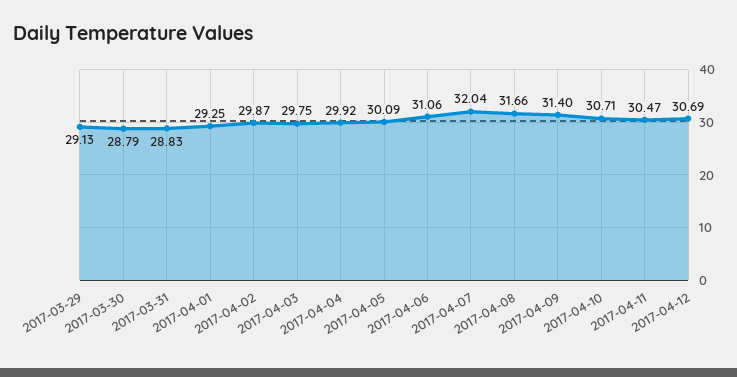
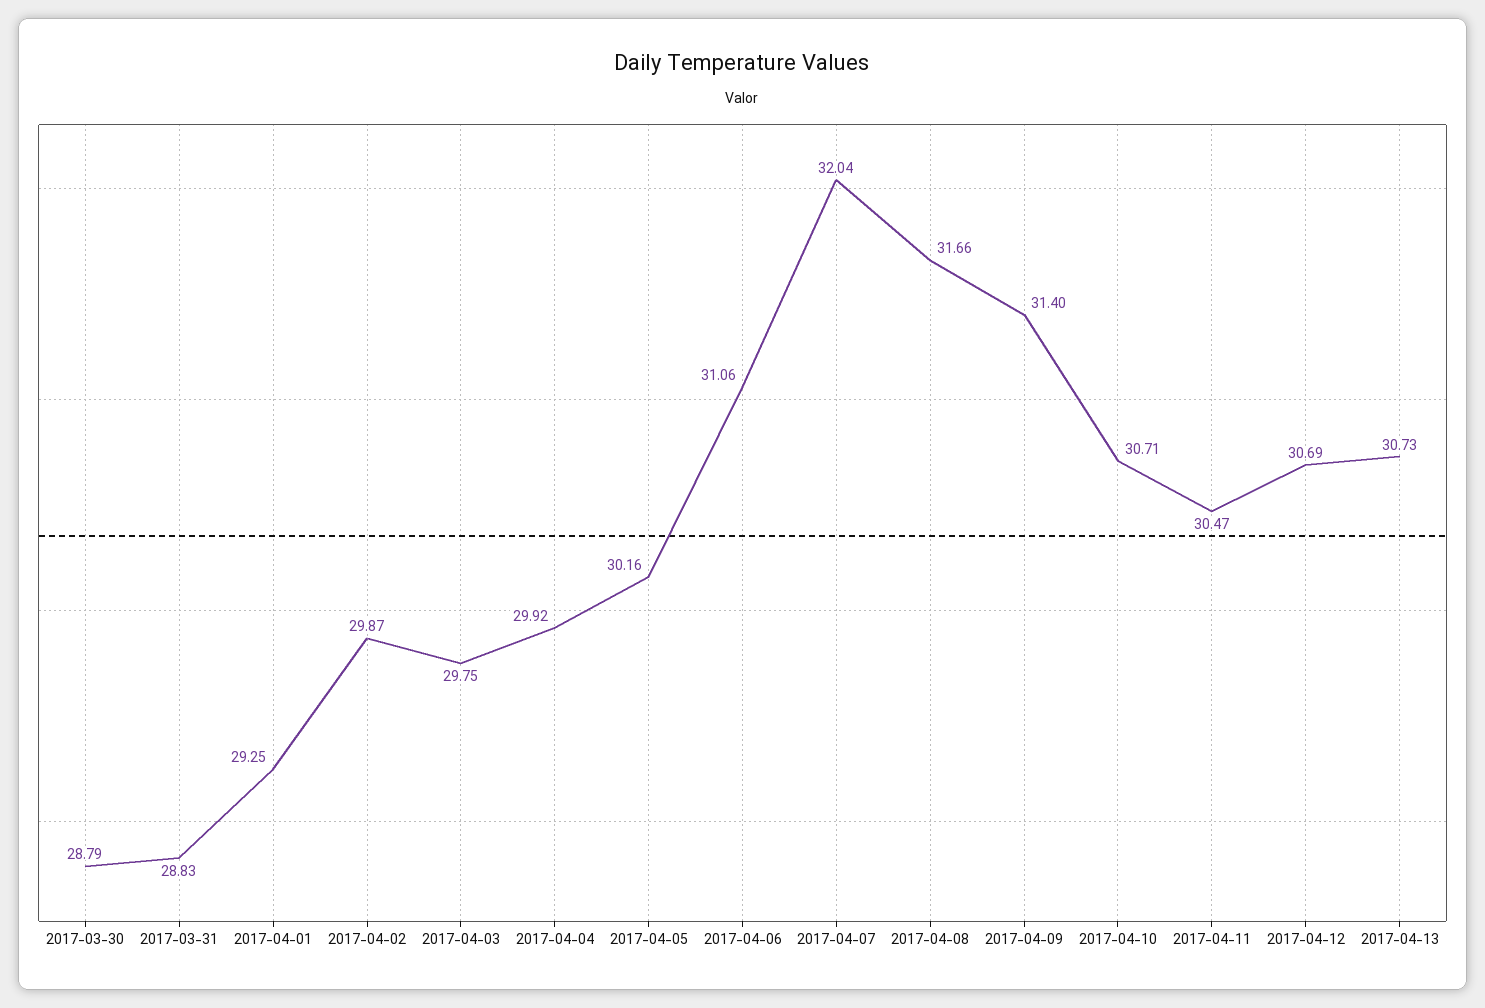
2017-03-29: 29.13 -> none
2017-04-05: 30.09 -> 30.16
2017-04-13: none -> 30.73

